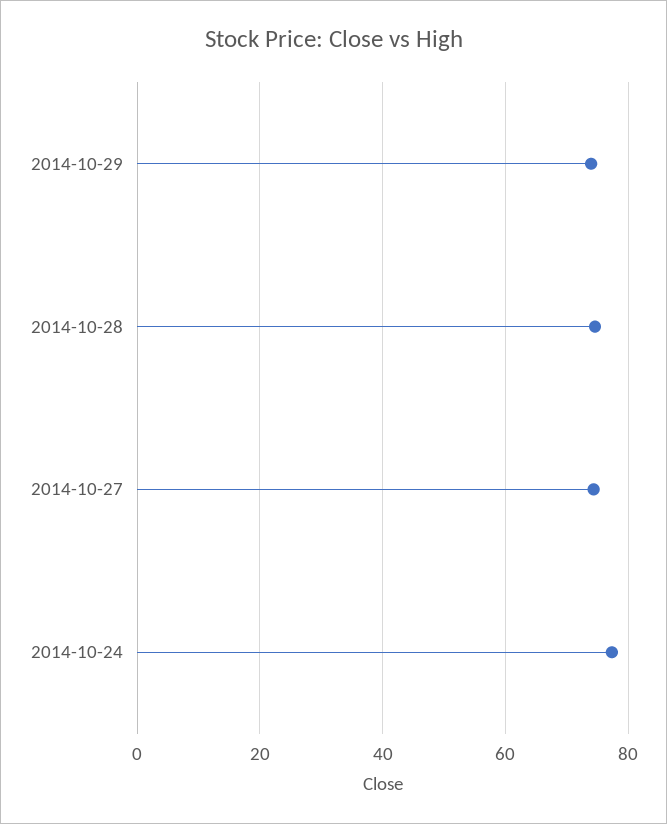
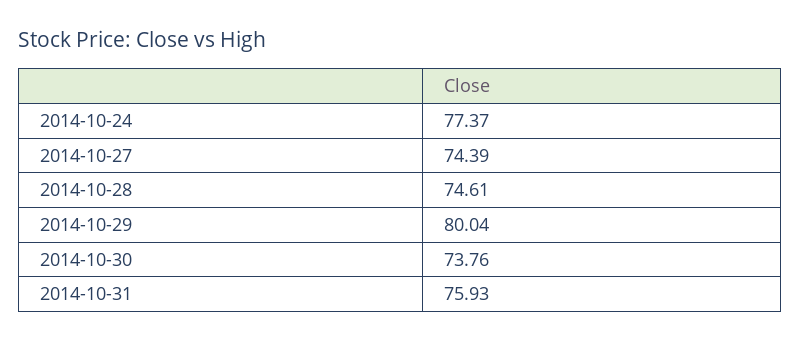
2014-10-29: 74 -> 80.04
2014-10-30: none -> 73.76
2014-10-31: none -> 75.93

